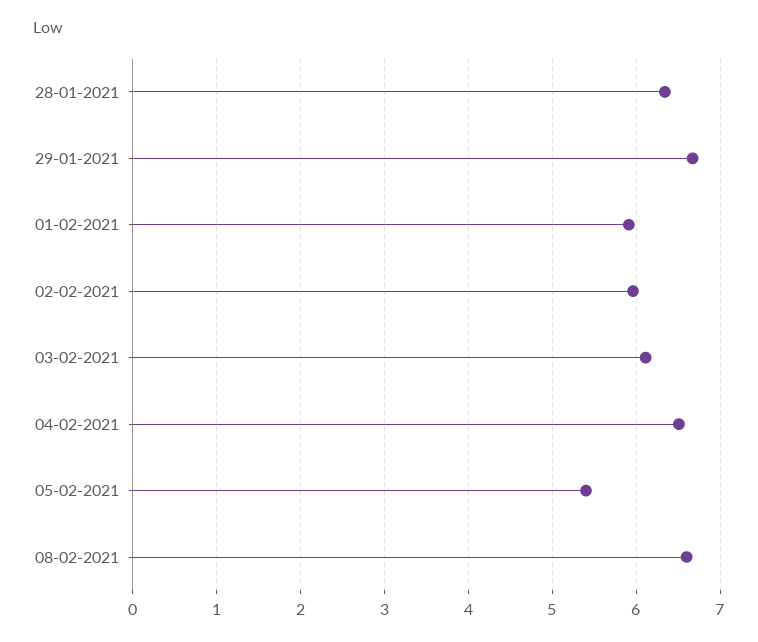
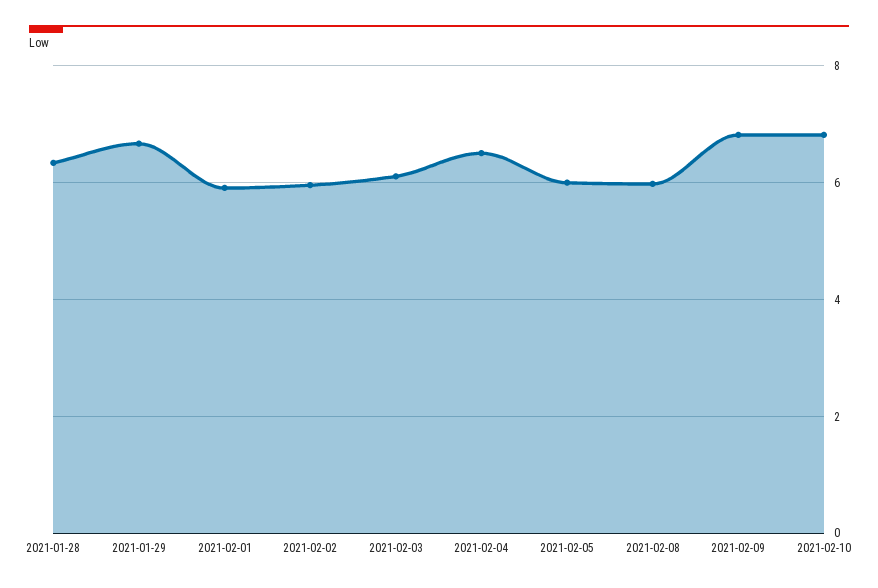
05-02-2021: 5.4 -> 6
08-02-2021: 6.6 -> 6
2021-02-09: none -> 6.8
2021-02-10: none -> 6.8

